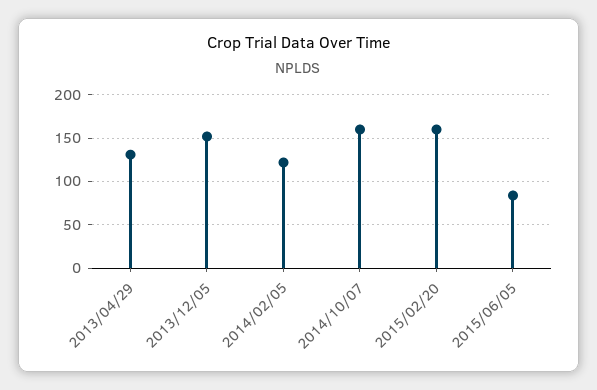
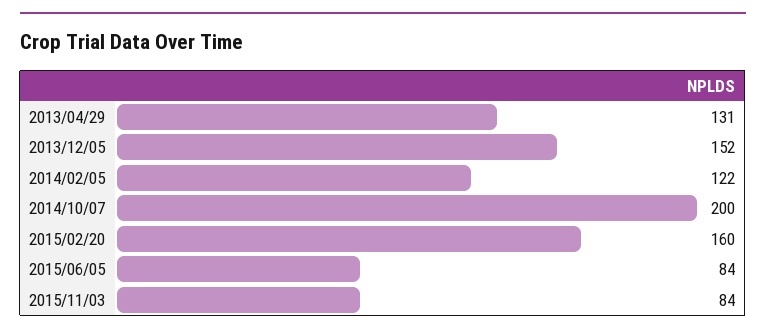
2014/10/07: 160 -> 200
2015/11/03: none -> 84

